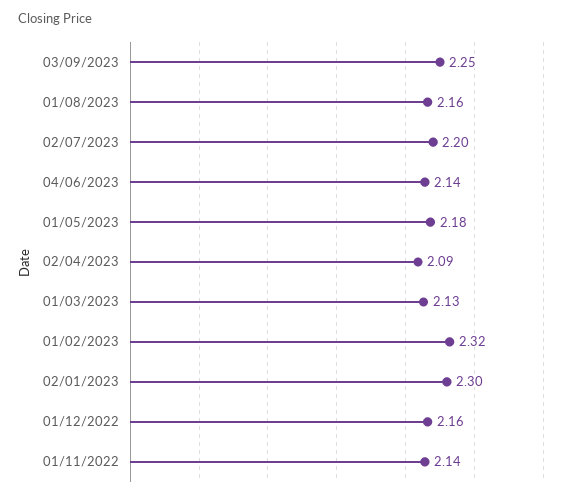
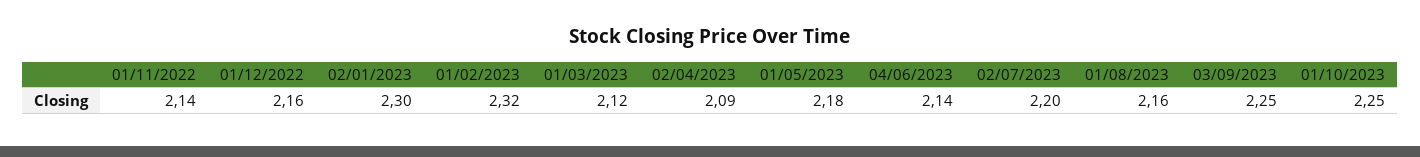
01/03/2023: 2.13 -> 2.12
01/10/2023: none -> 2.25

